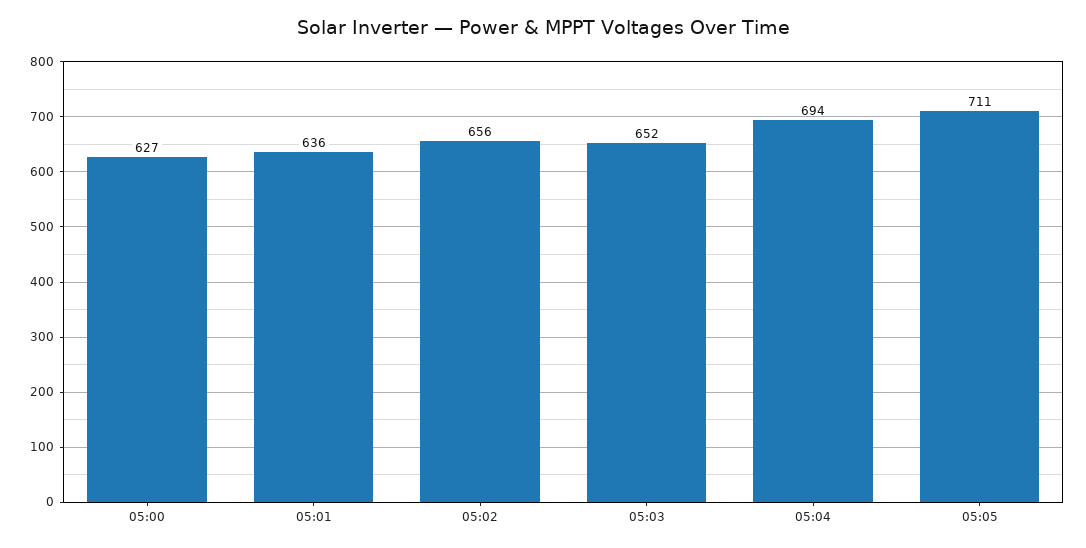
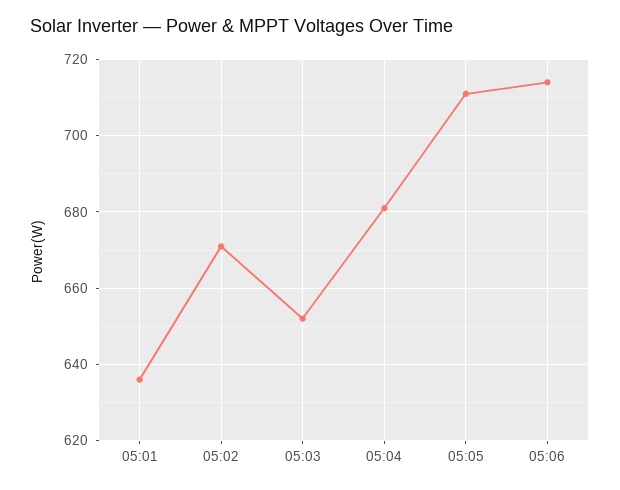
05:00: 627 -> none
05:02: 656 -> 670
05:04: 694 -> 680
05:06: none -> 715

